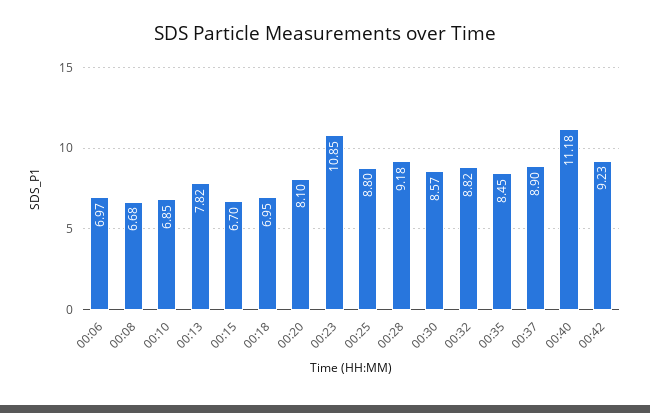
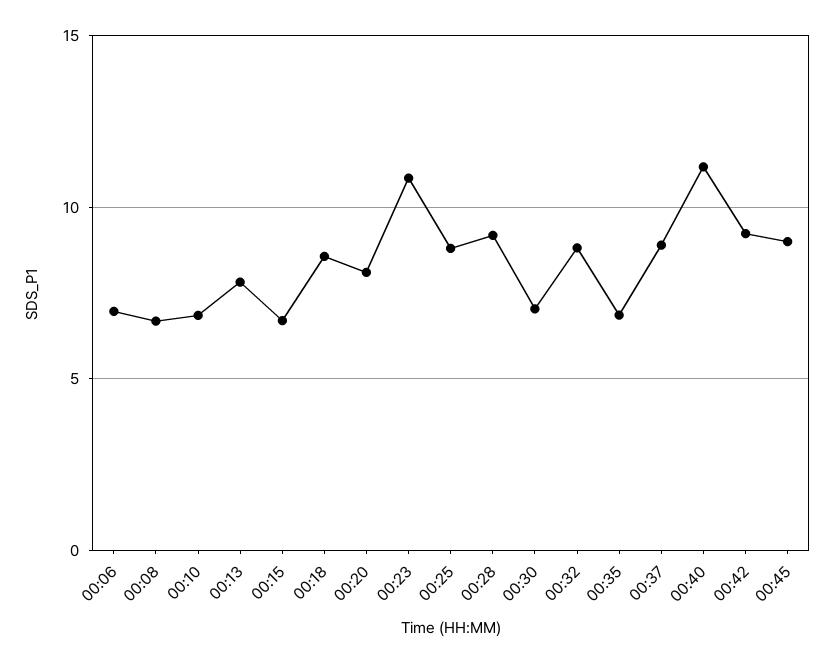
00:18: 6.95 -> 8.5
00:30: 8.57 -> 7
00:35: 8.45 -> 7
00:45: none -> 9

